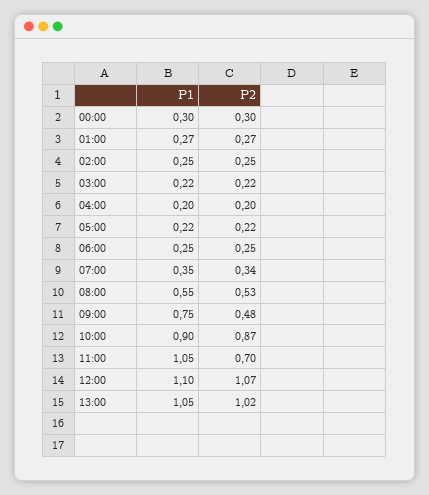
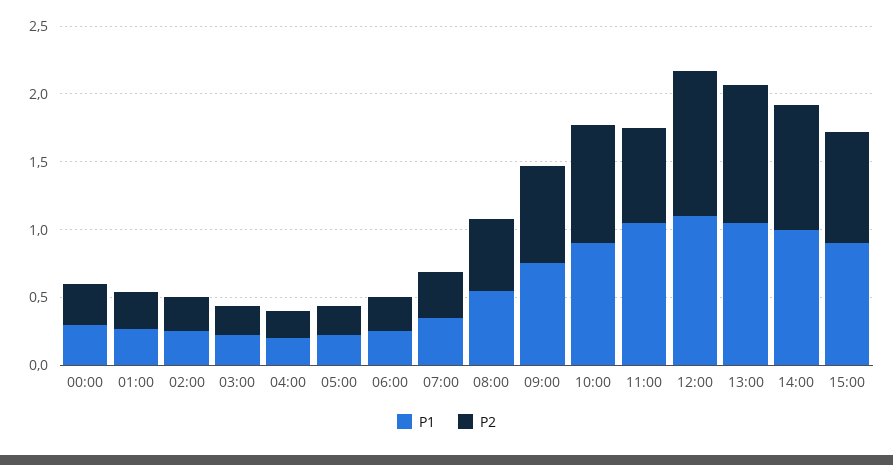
P2, 09:00: 0.48 -> 0.7
P1, 14:00: none -> 1
P2, 14:00: none -> 0.9
P1, 15:00: none -> 0.9
P2, 15:00: none -> 0.8

